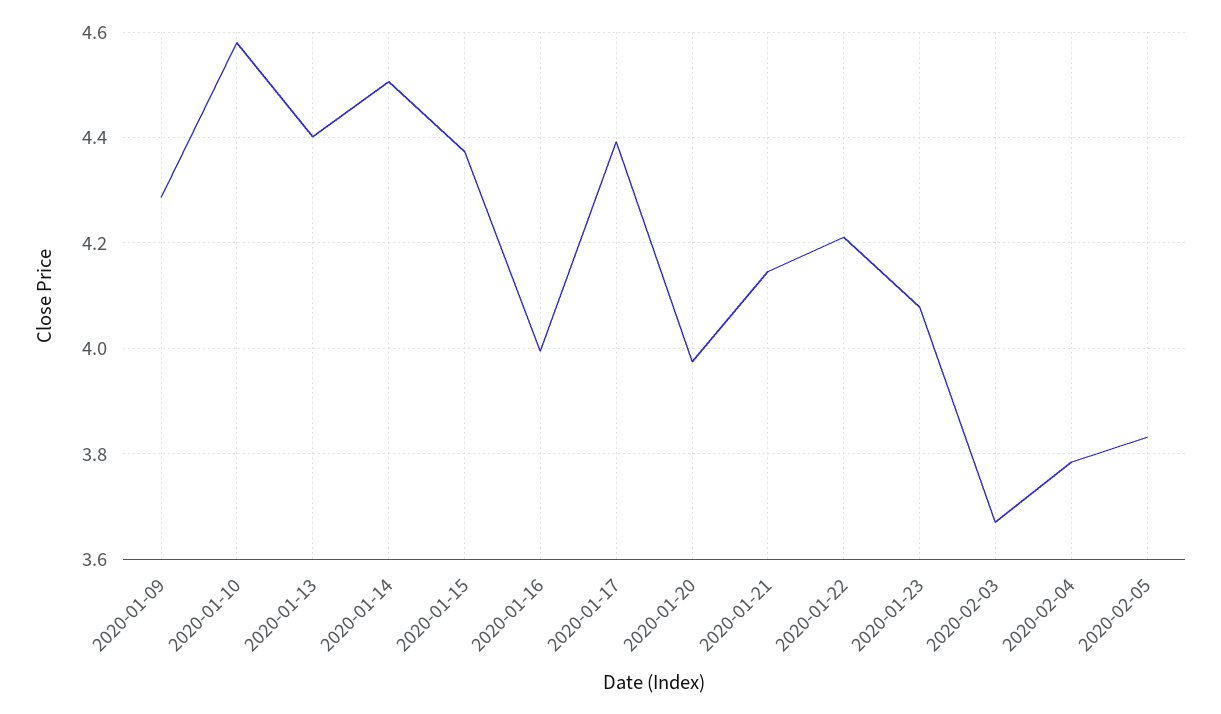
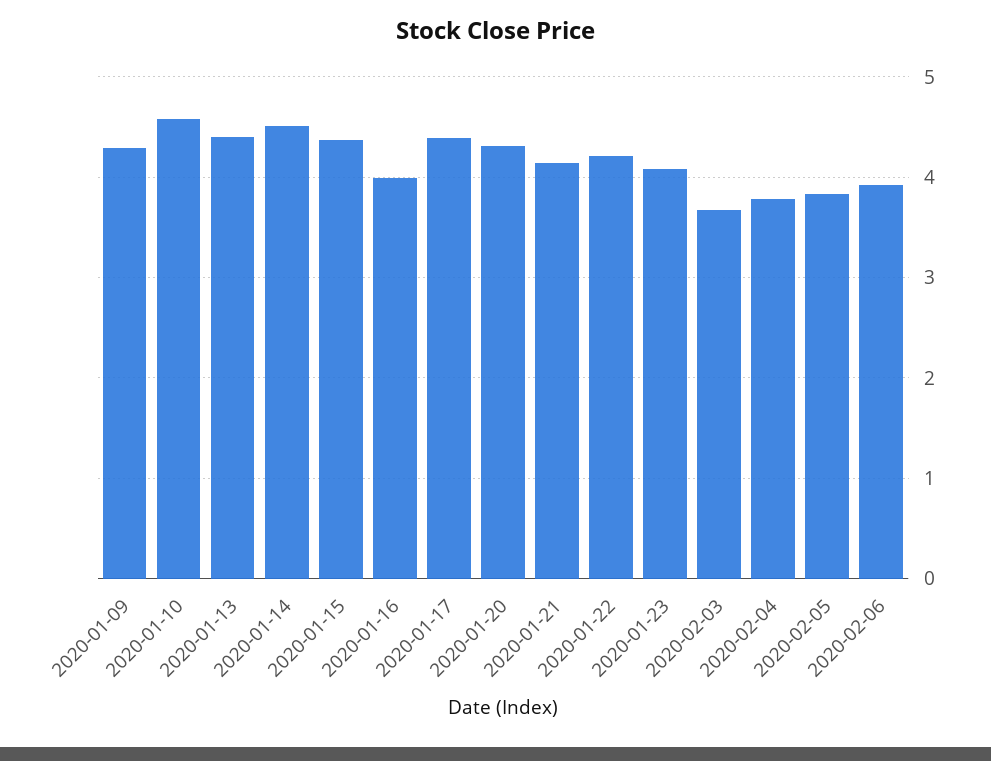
2020-01-20: 3.98 -> 4.3
2020-02-06: none -> 3.9

